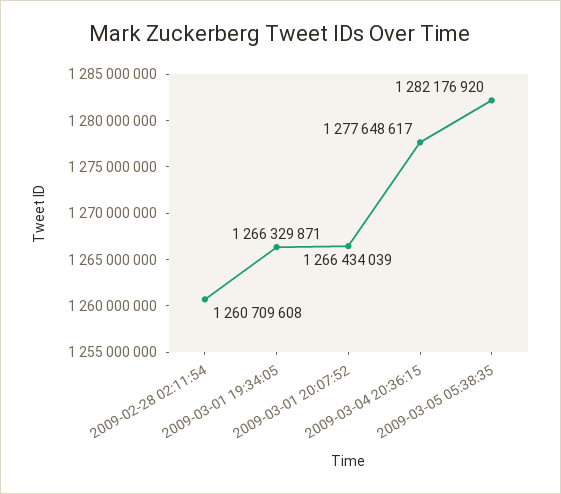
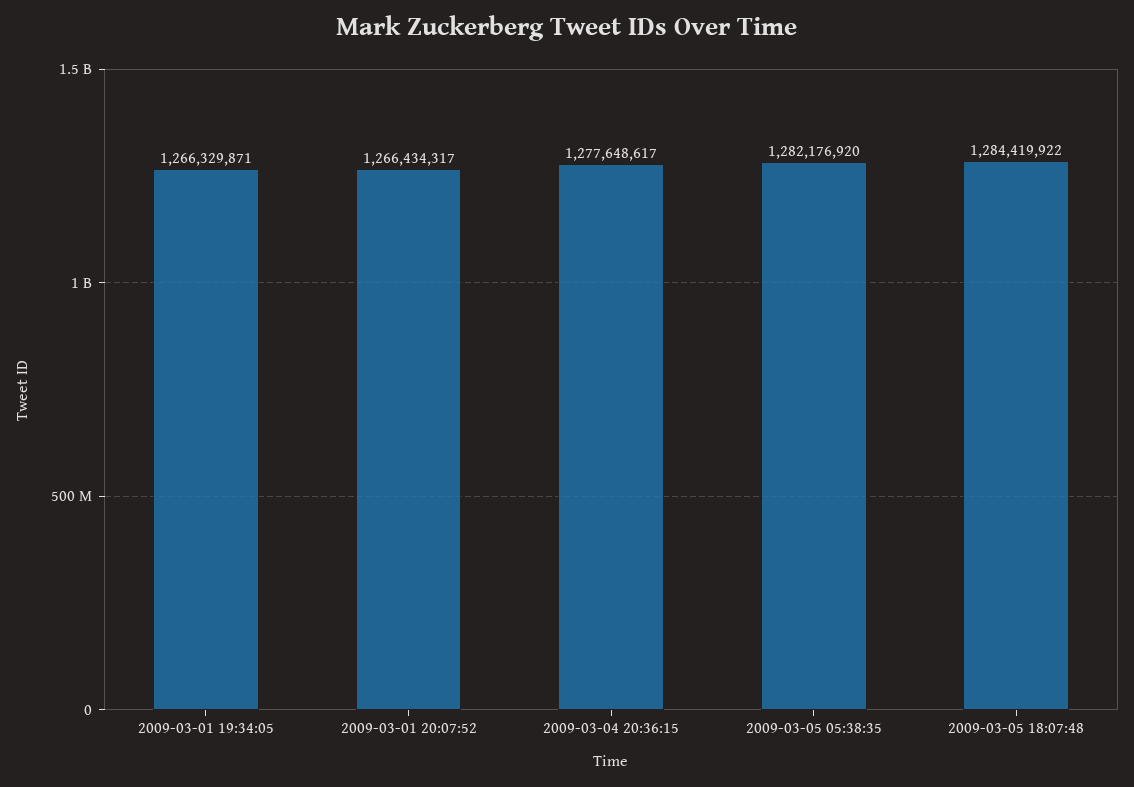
2009-02-28 02:11:54: 1260709608 -> none
2009-03-01 20:07:52: 1266434039 -> 1266434317
2009-03-05 18:07:48: none -> 1284419922

